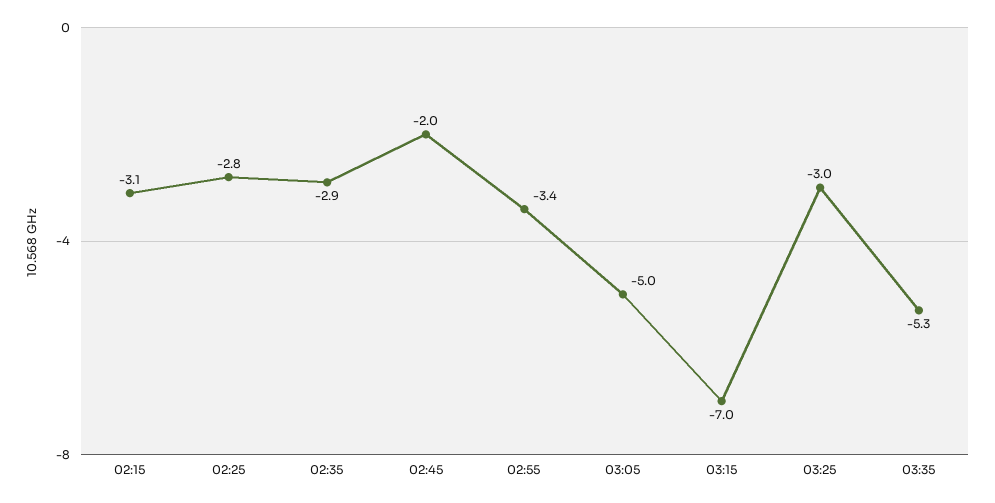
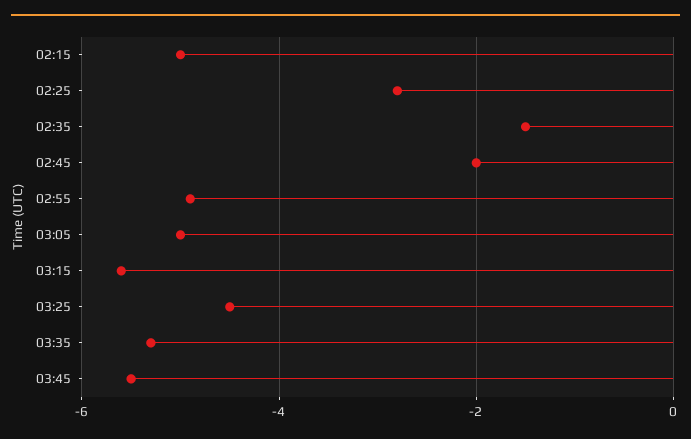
02:15: -3.1 -> -5
02:35: -2.9 -> -1.5
02:55: -3.4 -> -5
03:15: -7 -> -5.5
03:25: -3 -> -4.5
03:45: none -> -5.5

